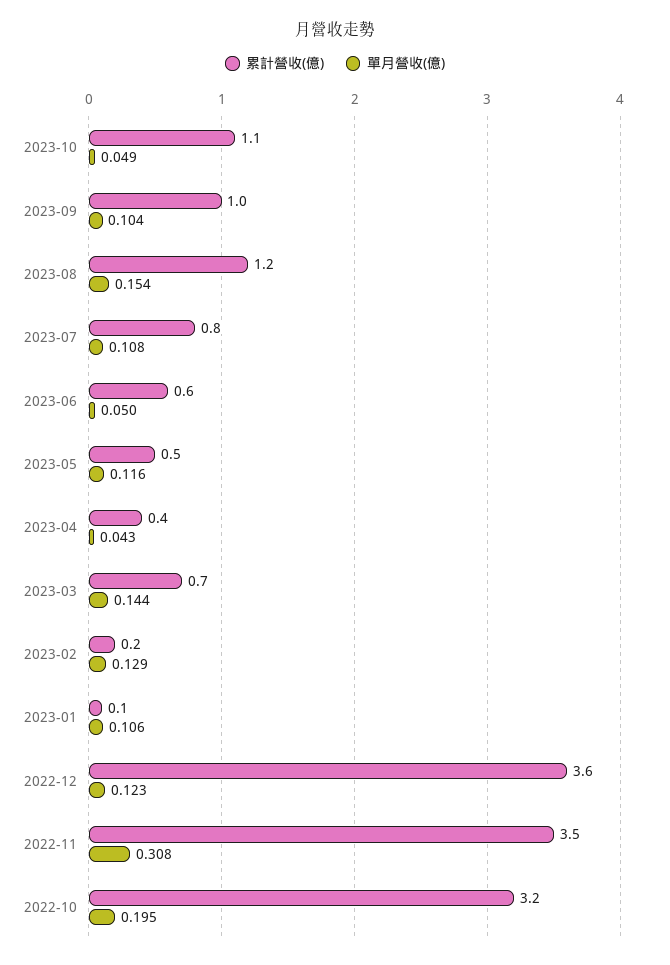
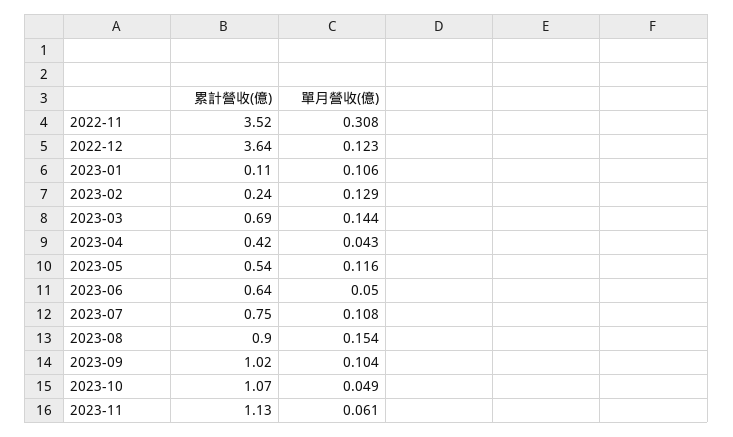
累計營收(億), 2023-08: 1.2 -> 0.9
累計營收(億), 2022-10: 3.2 -> none
單月營收(億), 2022-10: 0.195 -> none
累計營收(億), 2023-11: none -> 1.13
單月營收(億), 2023-11: none -> 0.061

